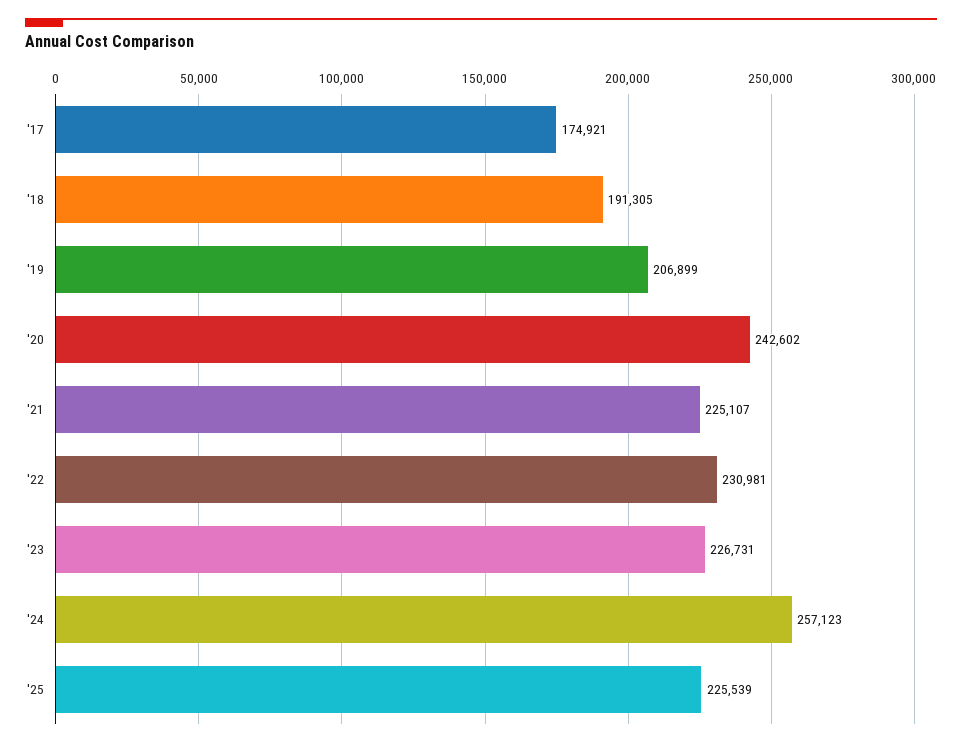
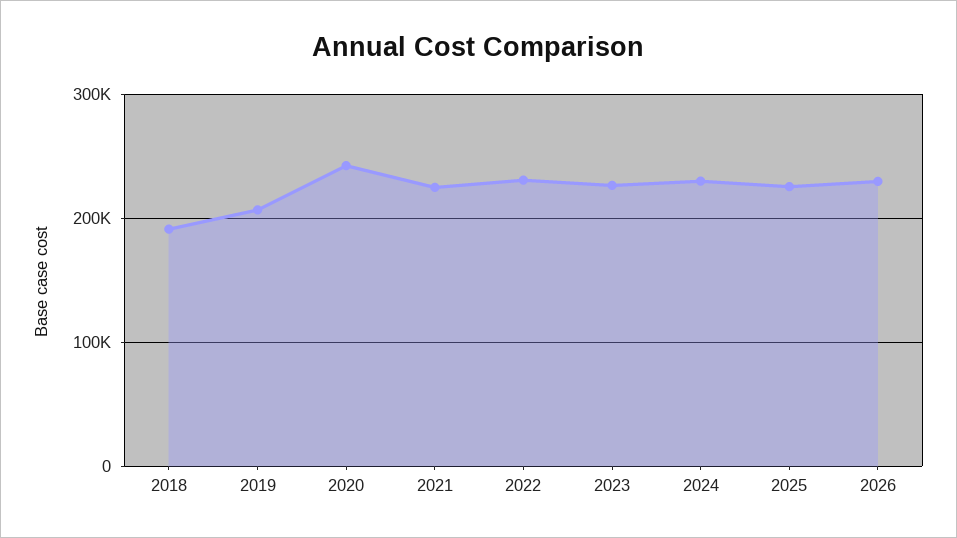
'17: 174921 -> none
'24: 257123 -> 230000
2026: none -> 230000

